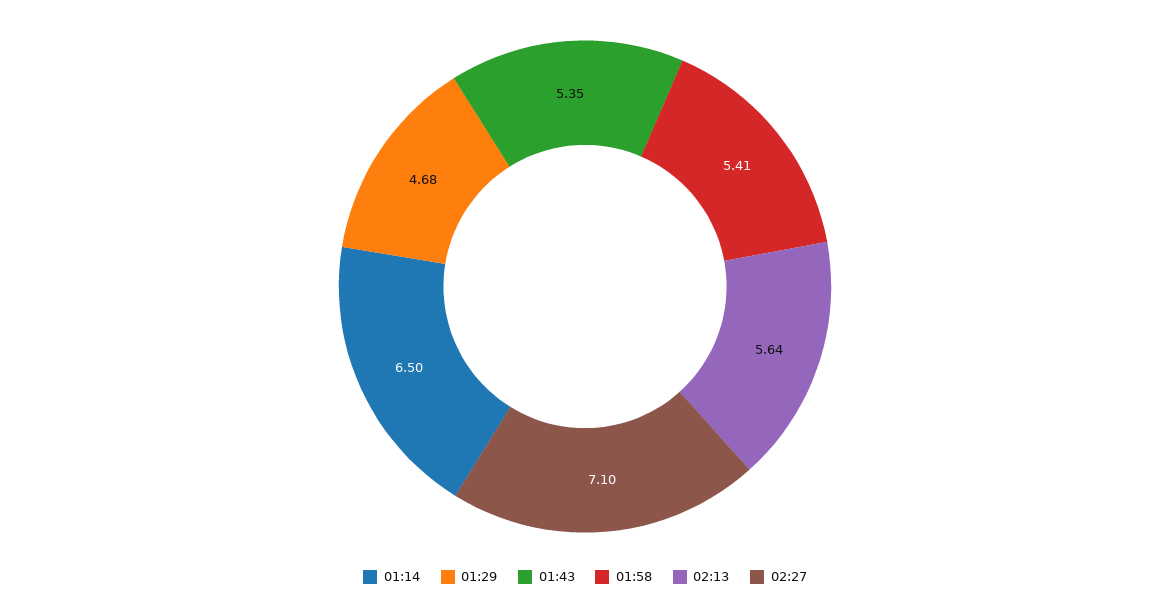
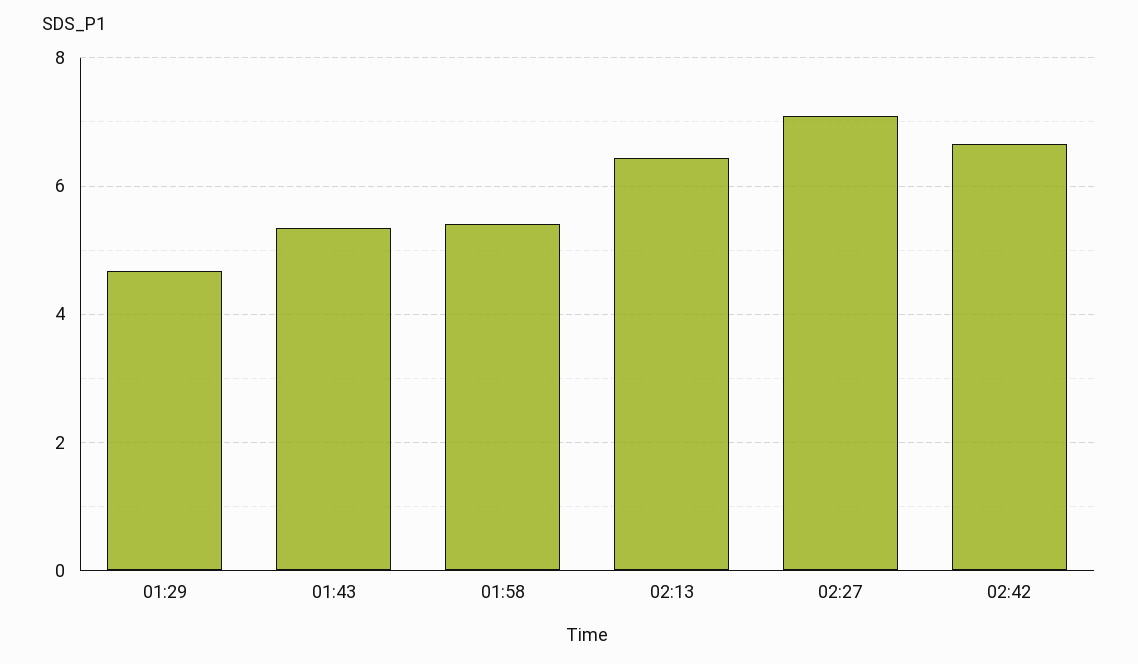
01:14: 6.5 -> none
02:13: 5.64 -> 6.4
02:42: none -> 6.6

